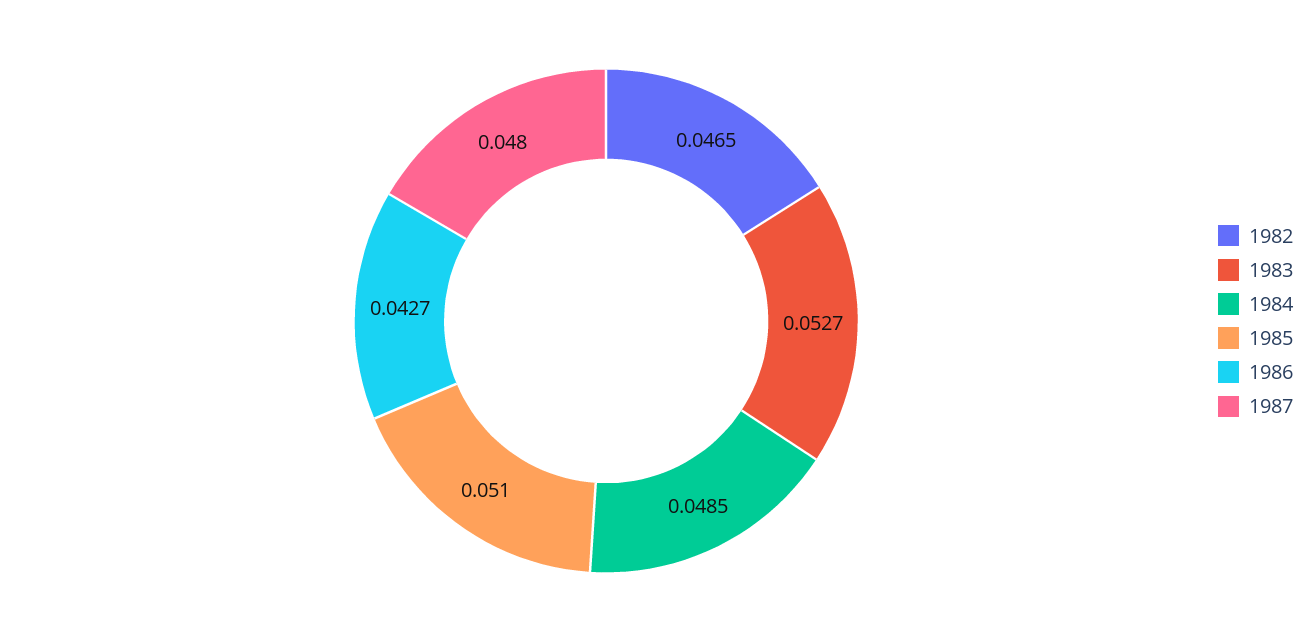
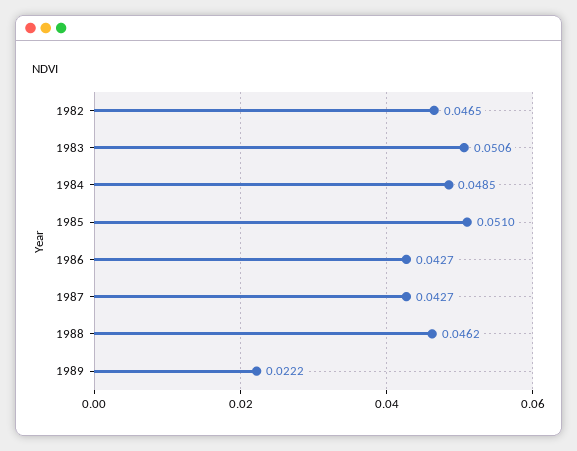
1983: 0.0527 -> 0.0506
1987: 0.048 -> 0.0427
1988: none -> 0.0462
1989: none -> 0.0222

